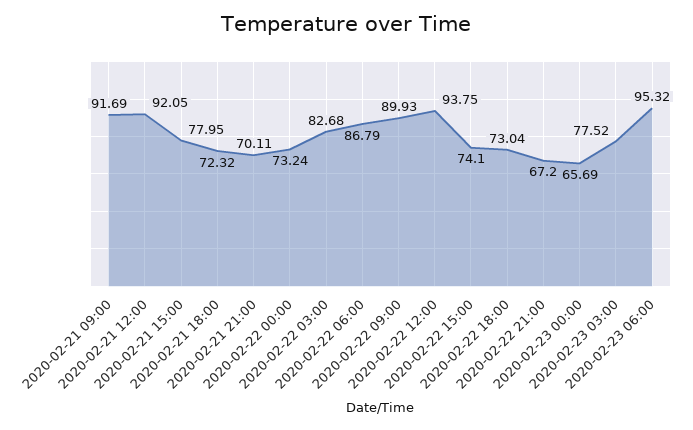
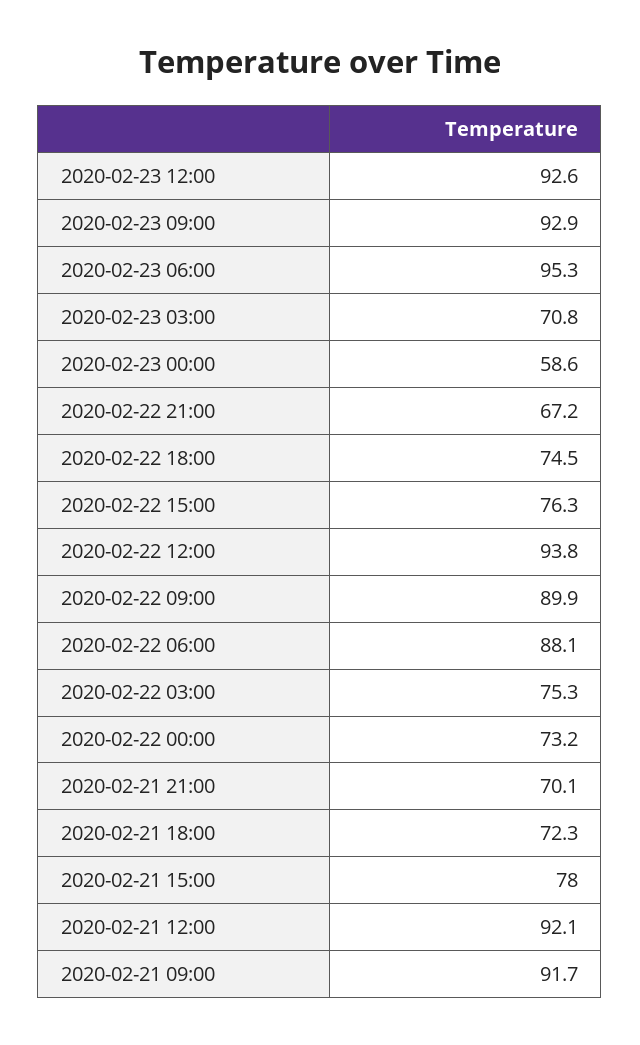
2020-02-22 03:00: 82.68 -> 75.3
2020-02-22 06:00: 86.79 -> 88.1
2020-02-22 15:00: 74.1 -> 76.3
2020-02-22 18:00: 73.04 -> 74.5
2020-02-23 00:00: 65.69 -> 58.6
2020-02-23 03:00: 77.52 -> 70.8
2020-02-23 12:00: none -> 92.6
2020-02-23 09:00: none -> 92.9

